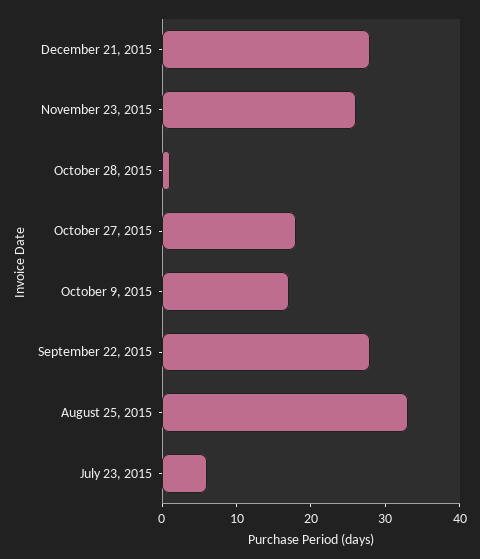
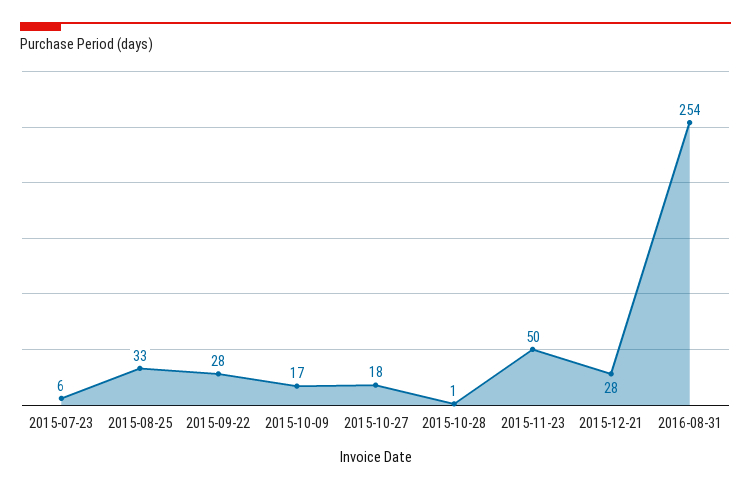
November 23, 2015: 25 -> 50
2016-08-31: none -> 254

